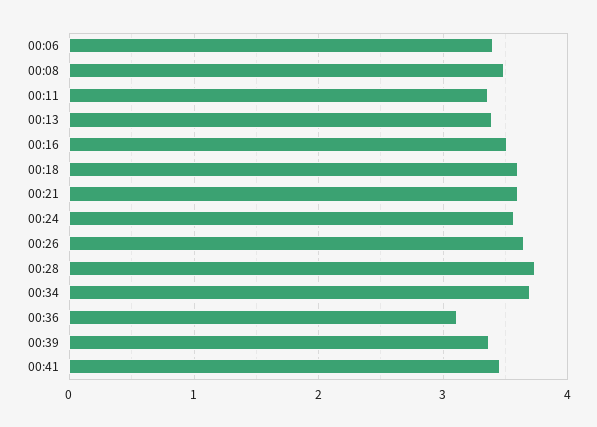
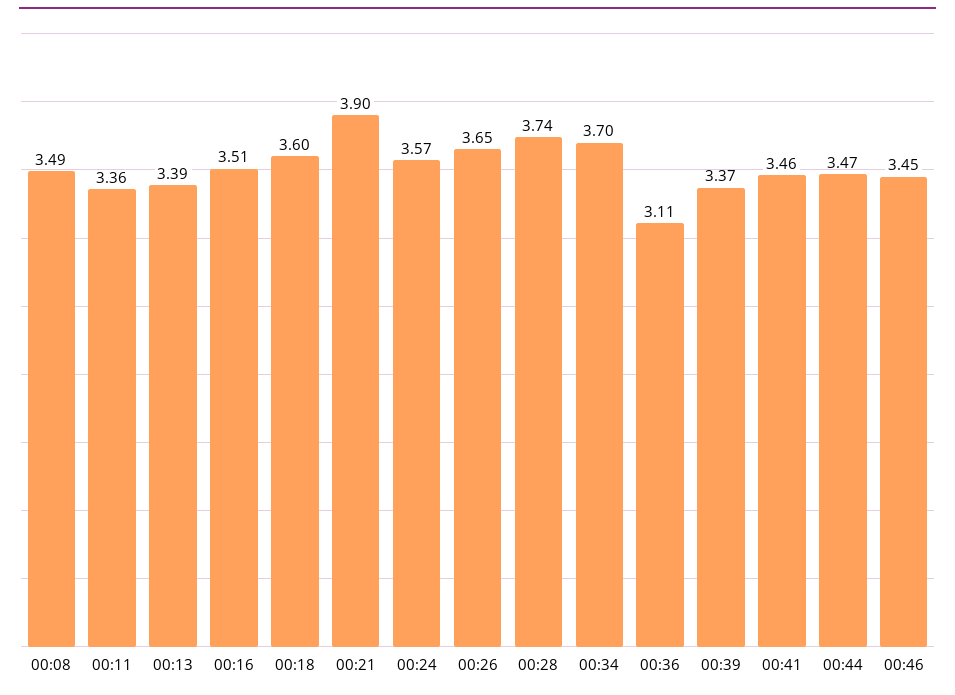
00:06: 3.4 -> none
00:21: 3.6 -> 3.9
00:44: none -> 3.47
00:46: none -> 3.45

